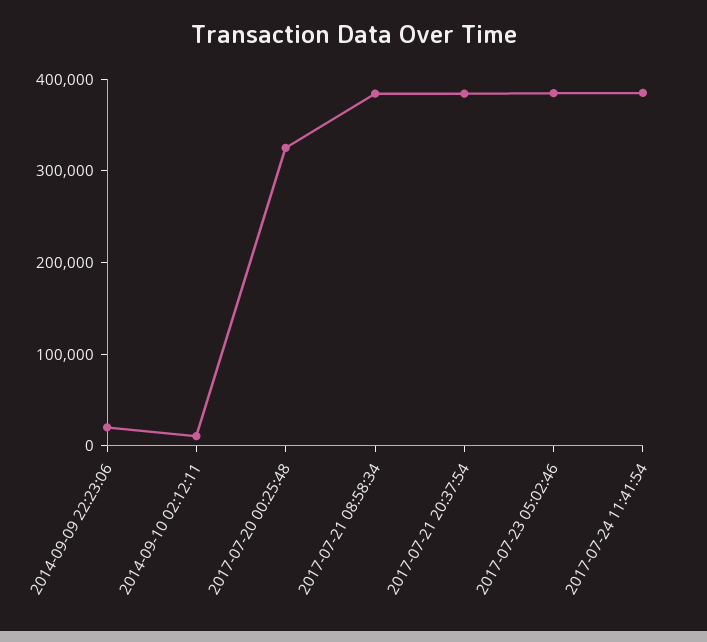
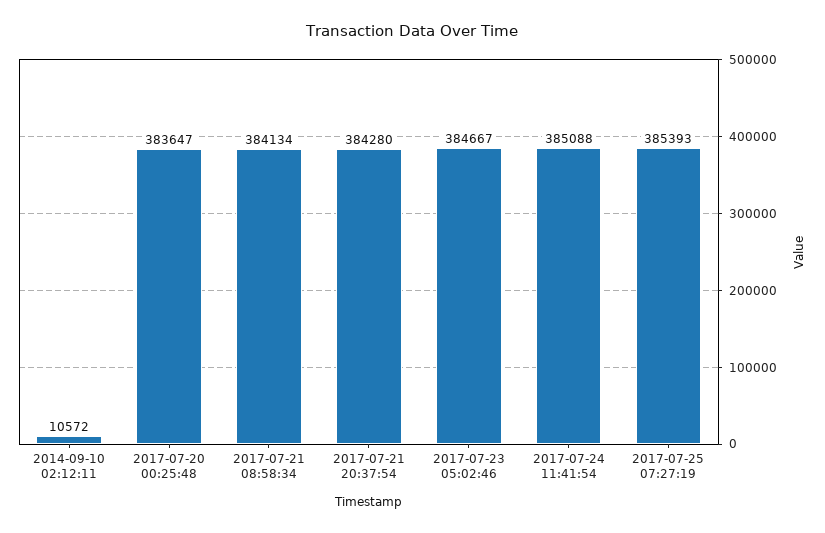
2014-09-09 22:23:06: 20000 -> none
2017-07-20 00:25:48: 320000 -> 383647
2017-07-25 07:27:19: none -> 385393

